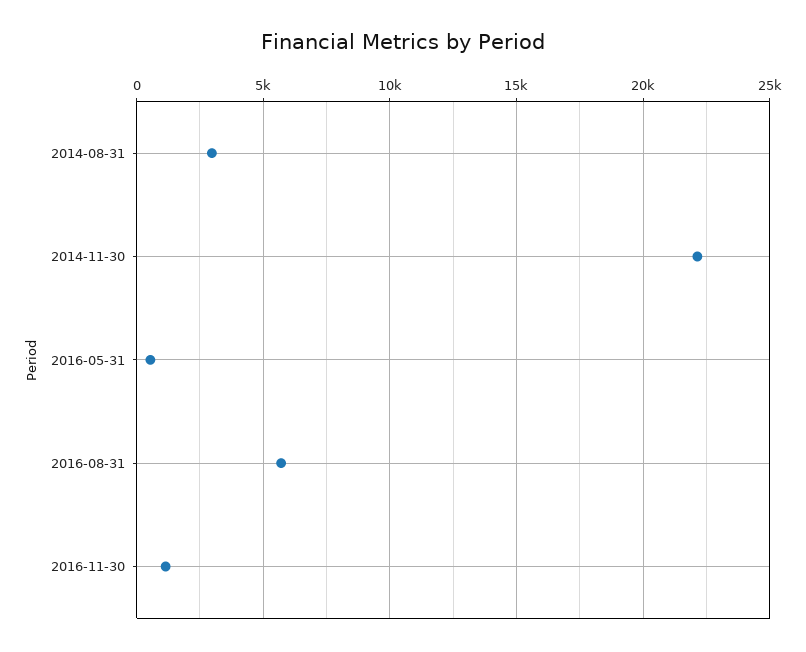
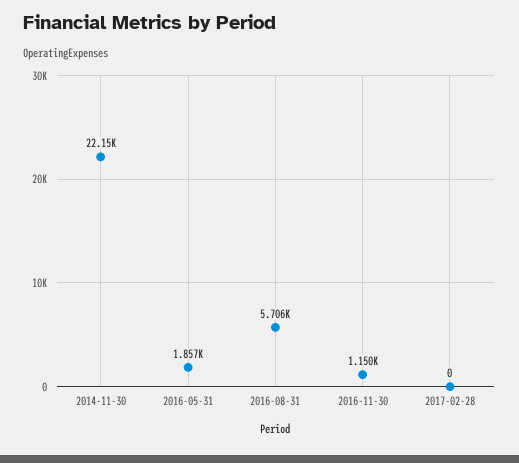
2014-08-31: 3000 -> none
2016-05-31: 500 -> 1857
2017-02-28: none -> 0

